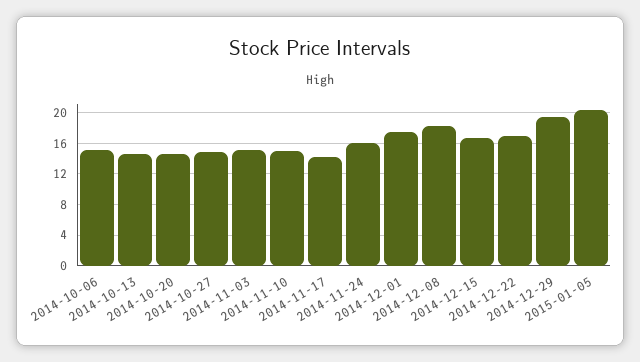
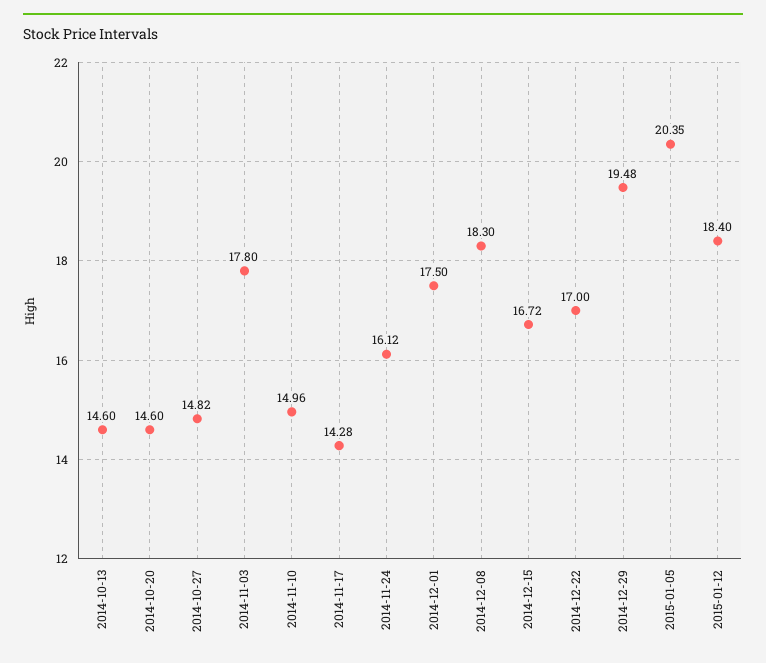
2014-10-06: 15 -> none
2014-11-03: 15 -> 17.8
2015-01-12: none -> 18.4

